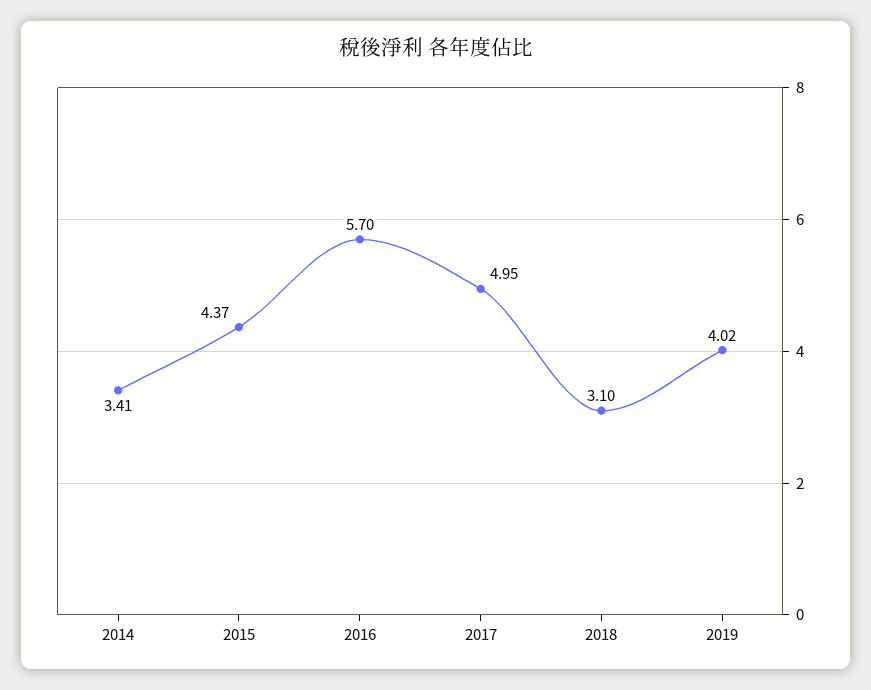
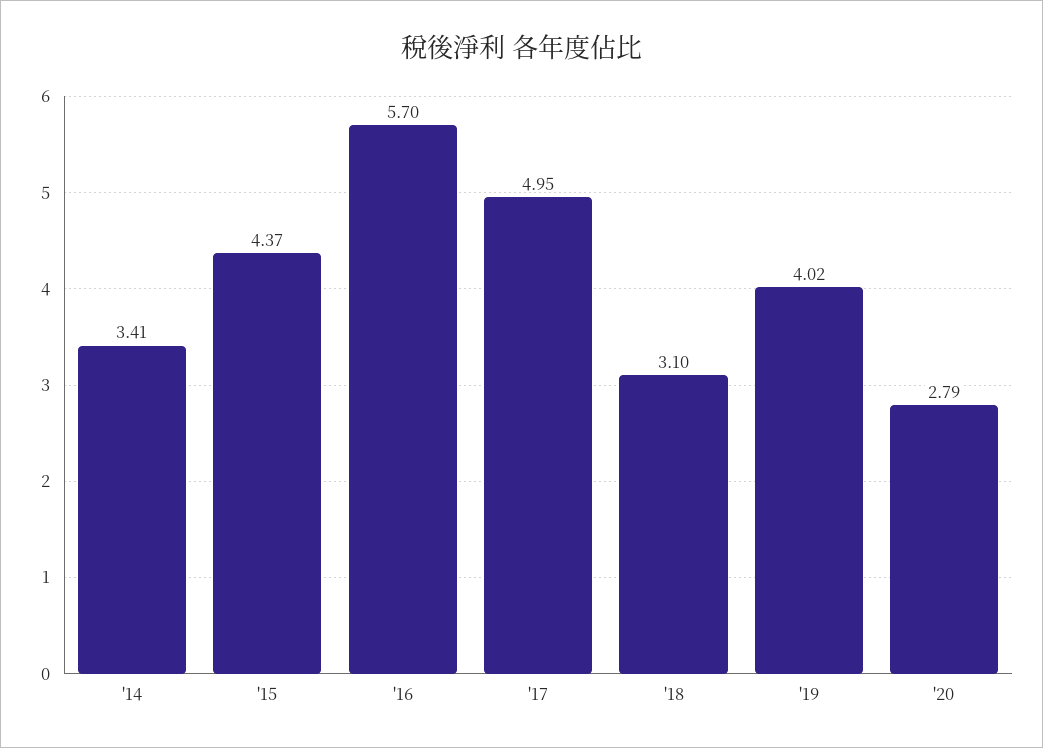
'20: none -> 2.79

